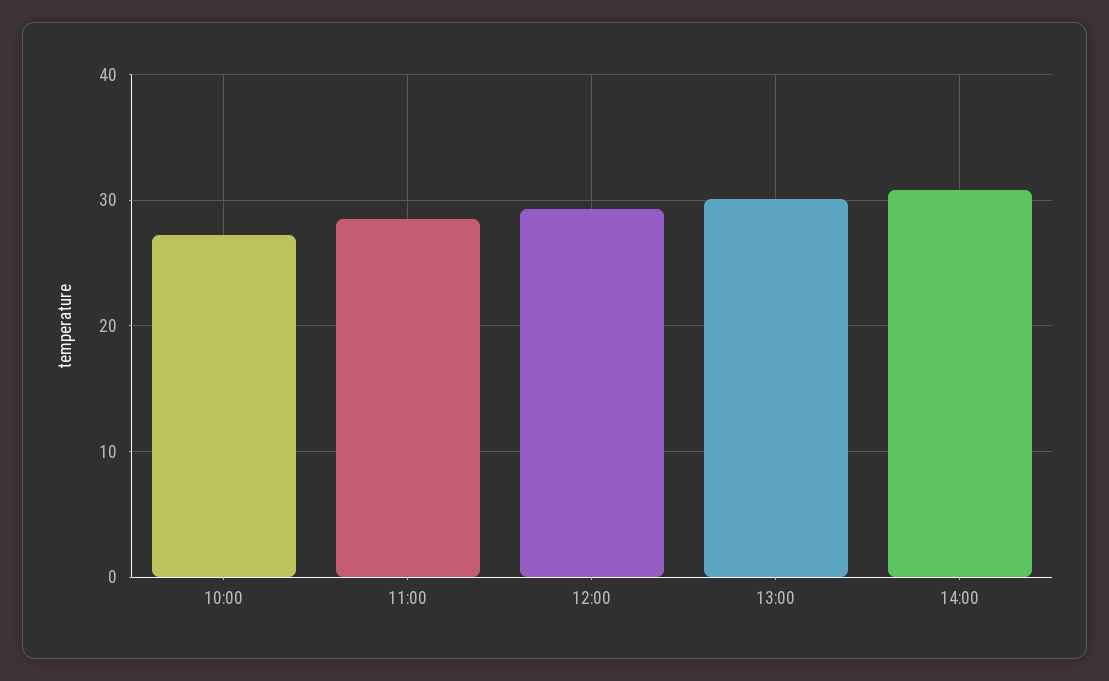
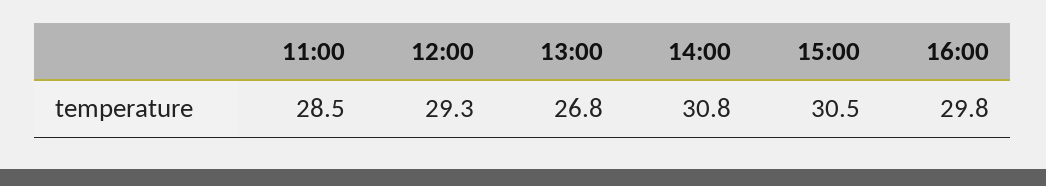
10:00: 27 -> none
13:00: 30 -> 26.8
15:00: none -> 30.5
16:00: none -> 29.8

